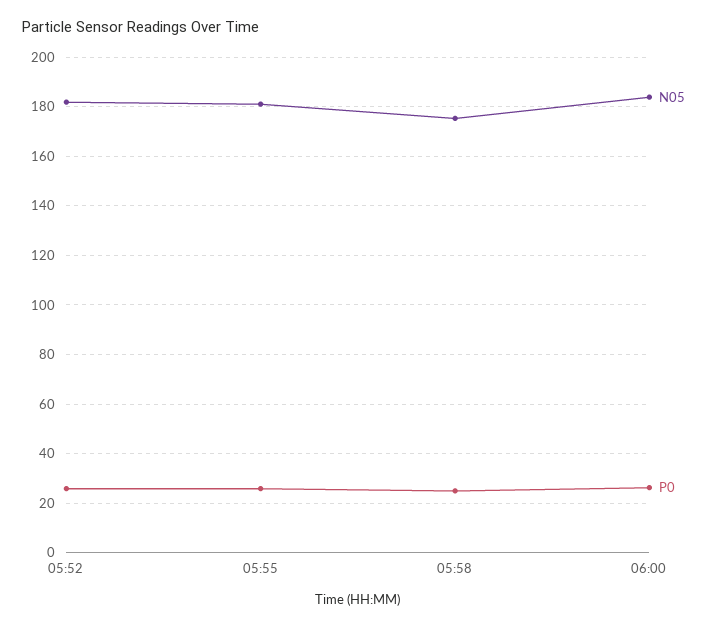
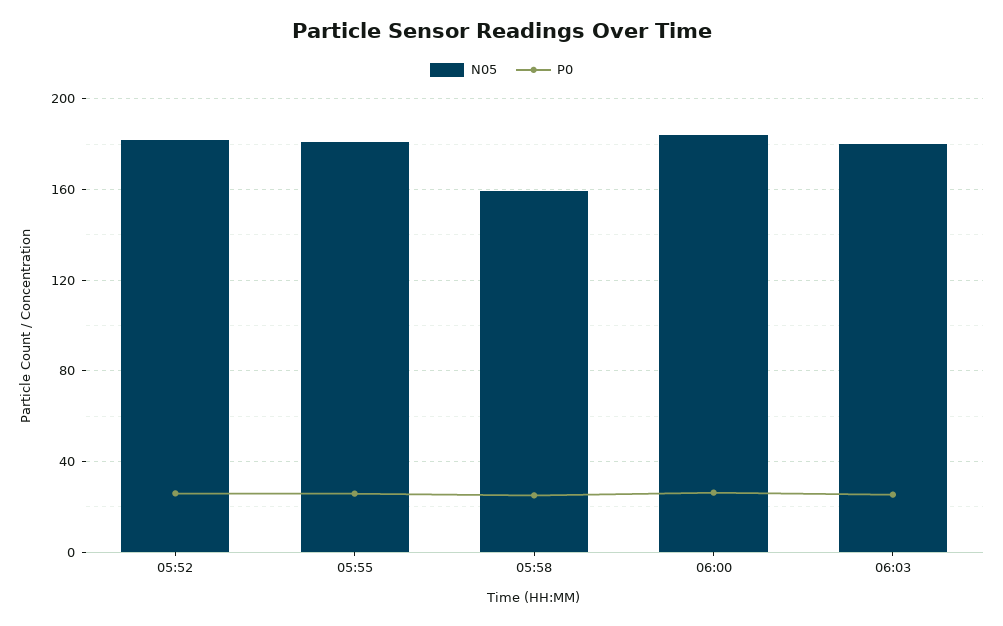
N05, 05:58: 175 -> 160
N05, 06:03: none -> 180
P0, 06:03: none -> 25

